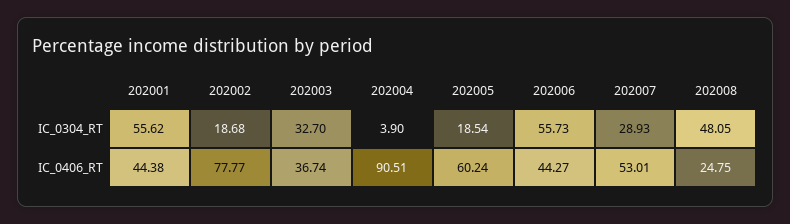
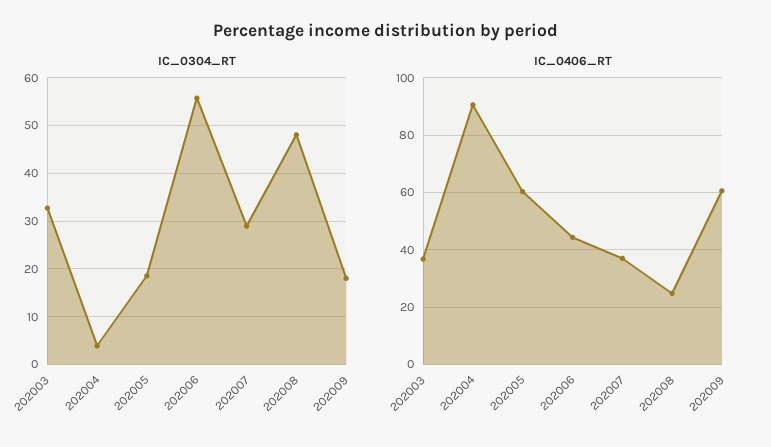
IC_0304_RT, 202001: 55.62 -> none
IC_0304_RT, 202002: 18.68 -> none
IC_0406_RT, 202001: 44.38 -> none
IC_0406_RT, 202002: 77.77 -> none
IC_0406_RT, 202007: 53.01 -> 37.5
IC_0304_RT, 202009: none -> 18
IC_0406_RT, 202009: none -> 60

